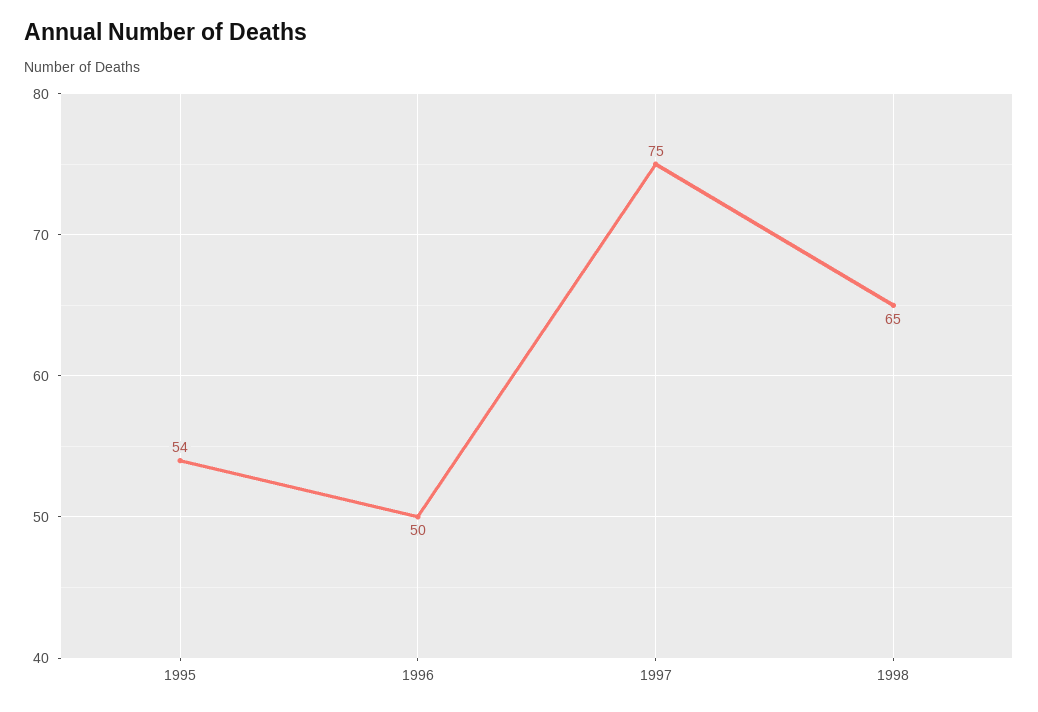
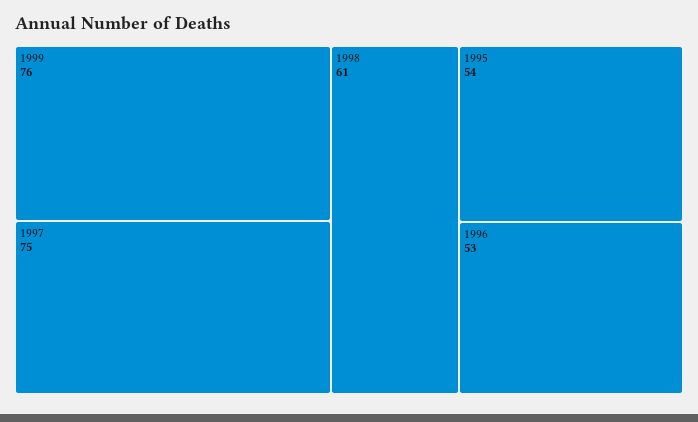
1996: 50 -> 53
1998: 65 -> 61
1999: none -> 76

